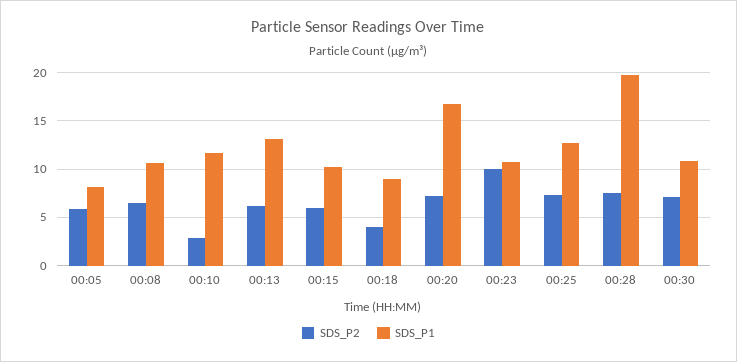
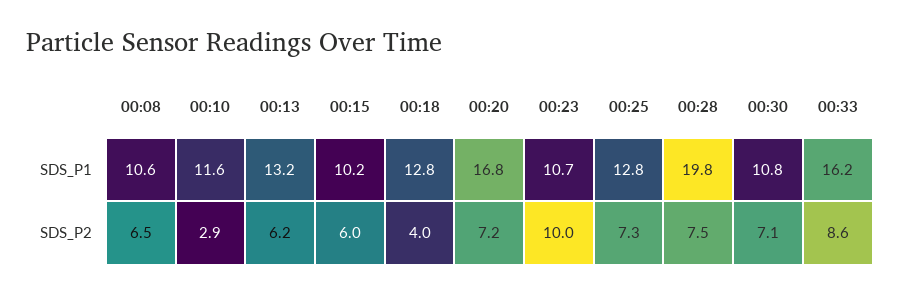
SDS_P2, 00:05: 6 -> none
SDS_P1, 00:05: 8 -> none
SDS_P1, 00:18: 9 -> 12.8
SDS_P1, 00:33: none -> 16.2
SDS_P2, 00:33: none -> 8.6

